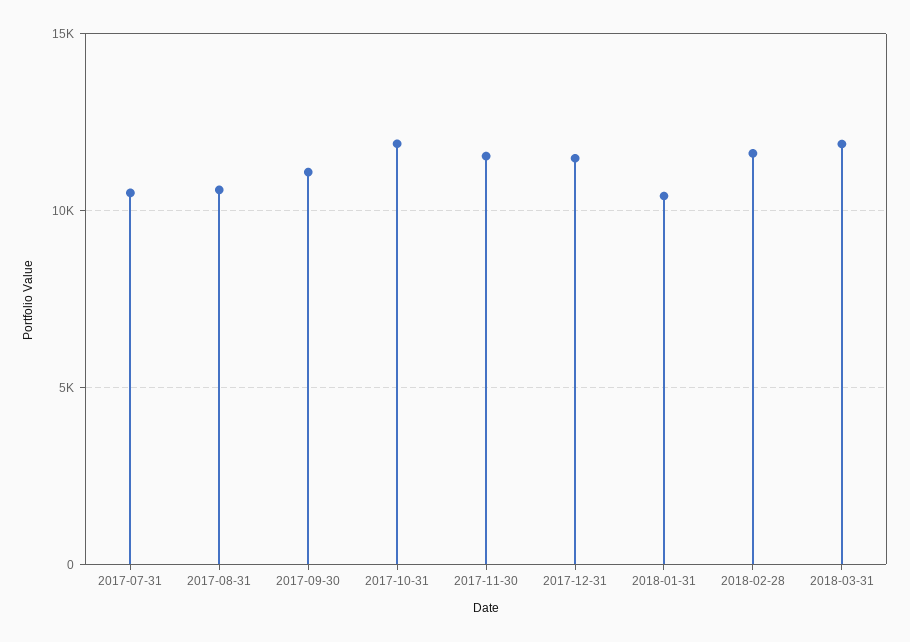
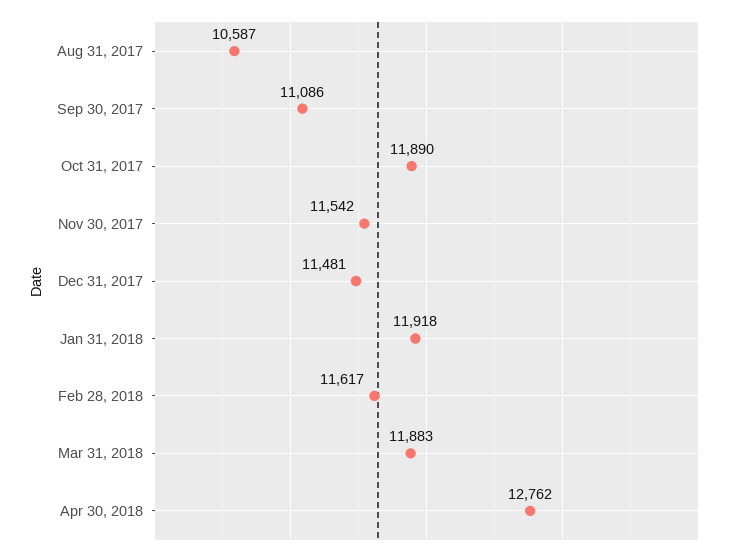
2017-07-31: 10500 -> none
2018-01-31: 10500 -> 11918
Apr 30, 2018: none -> 12762

